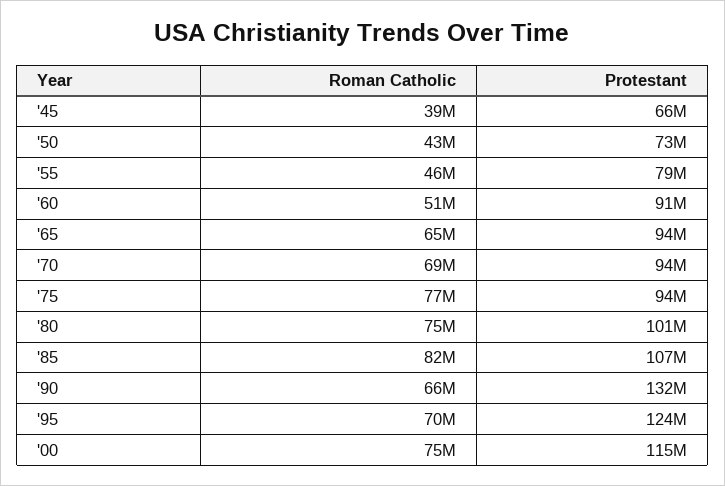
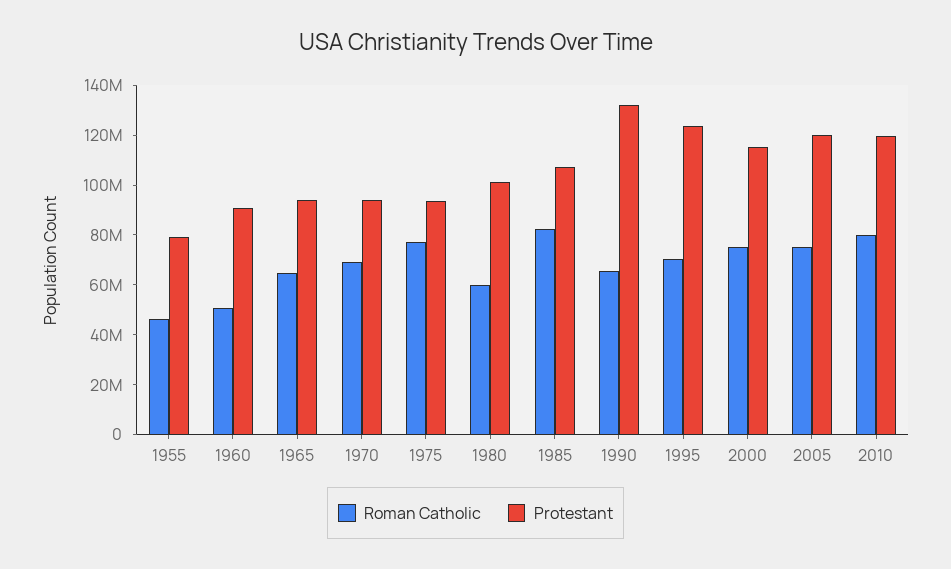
Roman Catholic, '45: 39000000 -> none
Protestant, '45: 66000000 -> none
Roman Catholic, '50: 43000000 -> none
Protestant, '50: 73000000 -> none
Roman Catholic, '80: 75000000 -> 60000000
Roman Catholic, 2005: none -> 75000000
Protestant, 2005: none -> 120000000
Roman Catholic, 2010: none -> 80000000
Protestant, 2010: none -> 120000000

